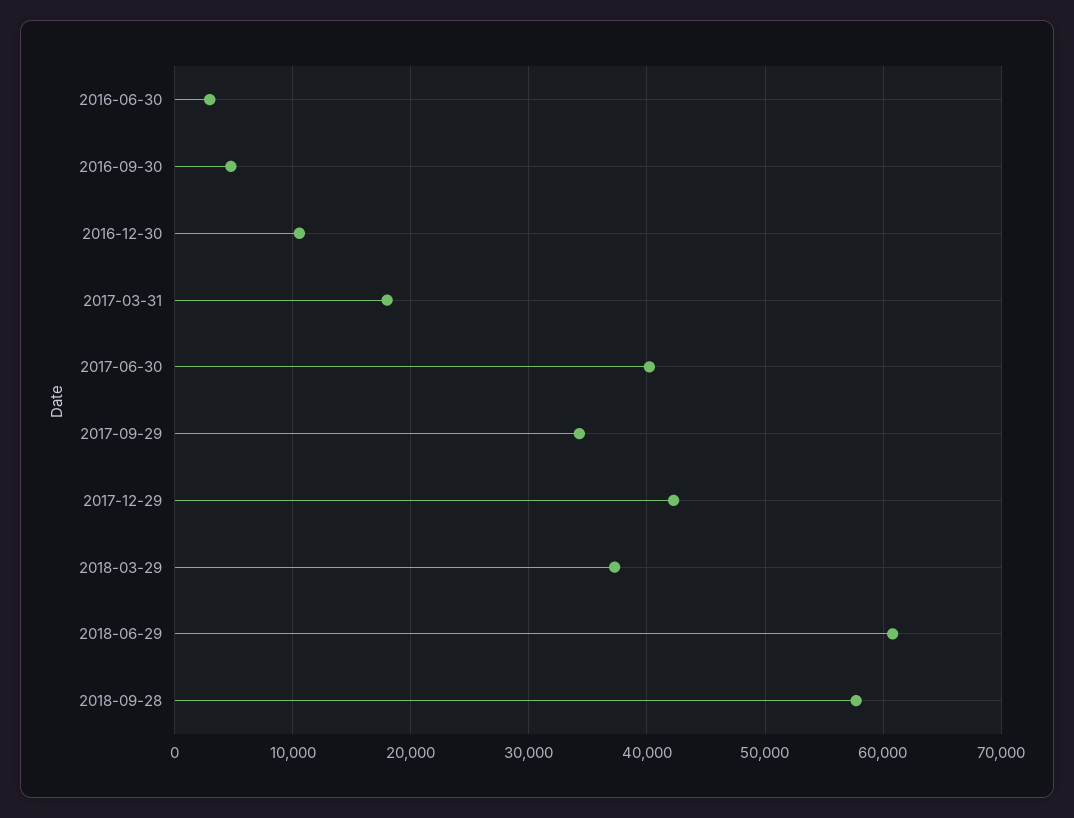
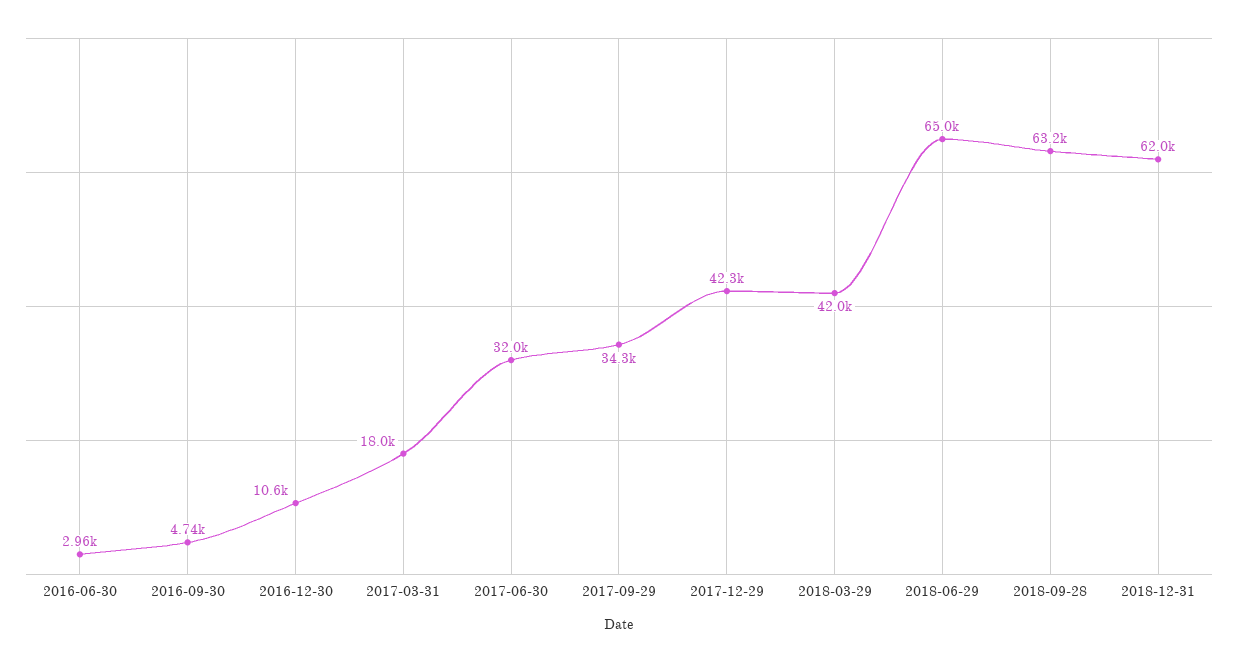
2017-06-30: 40000 -> 32000
2018-03-29: 37000 -> 42000
2018-06-29: 61000 -> 65000
2018-09-28: 58000 -> 63200
2018-12-31: none -> 62000

